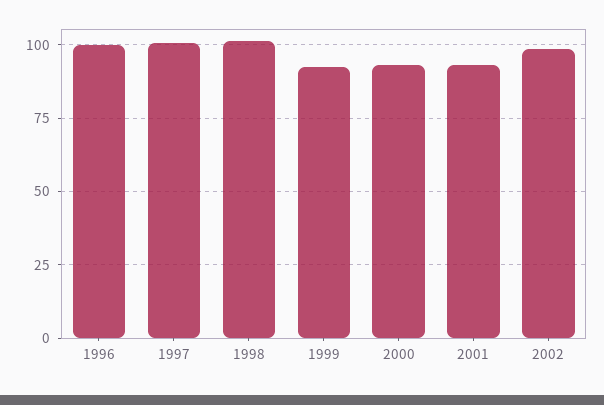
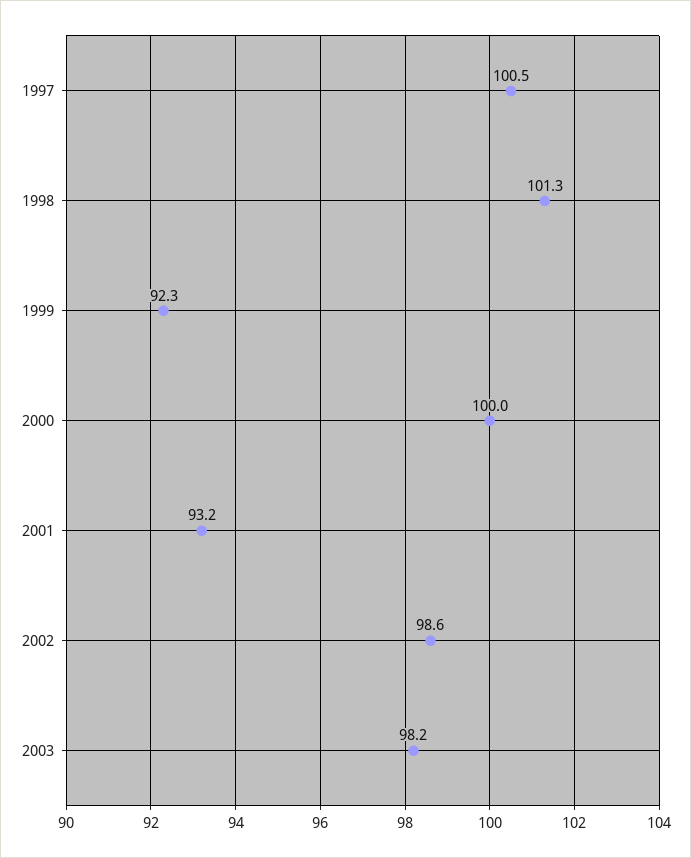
1996: 100 -> none
2000: 92.5 -> 100
2003: none -> 98.2

